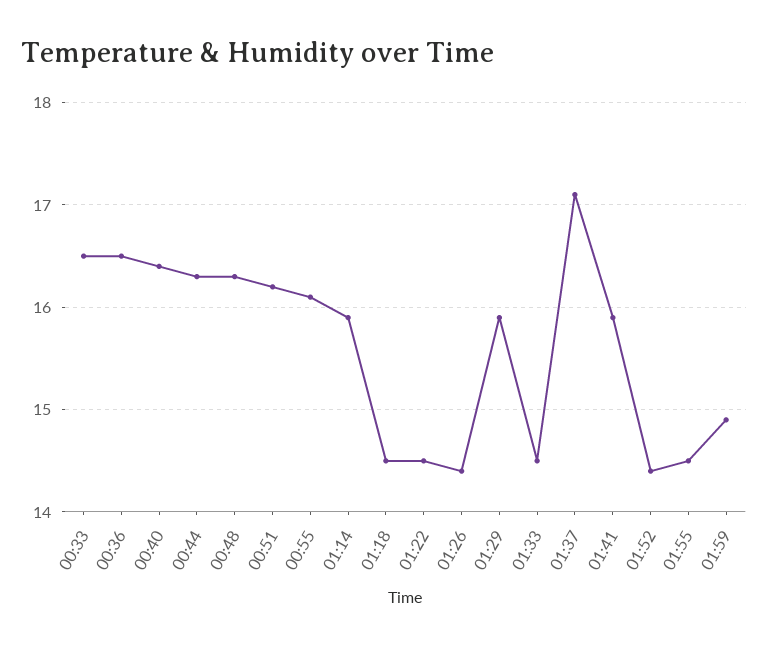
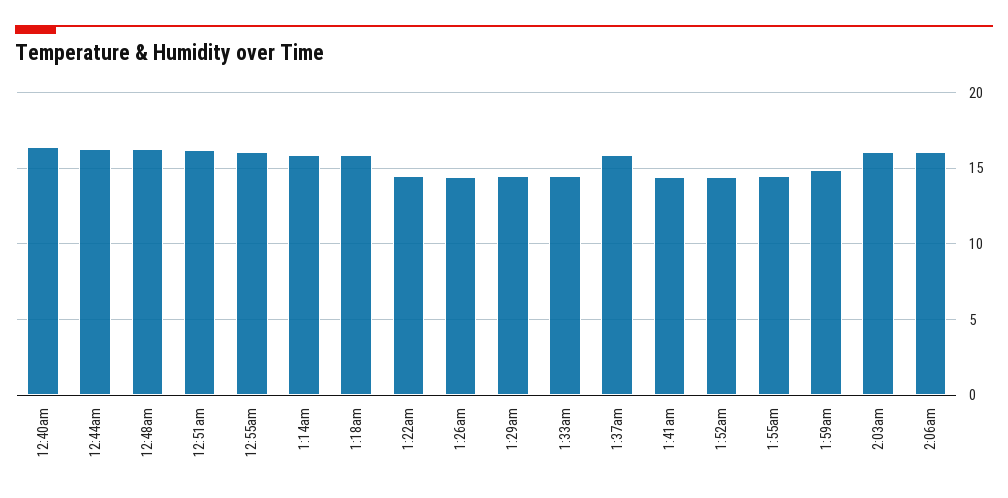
00:33: 16.5 -> none
00:36: 16.5 -> none
01:18: 14.5 -> 16
01:29: 15.9 -> 14.5
01:37: 17.1 -> 16
01:41: 15.9 -> 14.5
2:03am: none -> 16
2:06am: none -> 16

